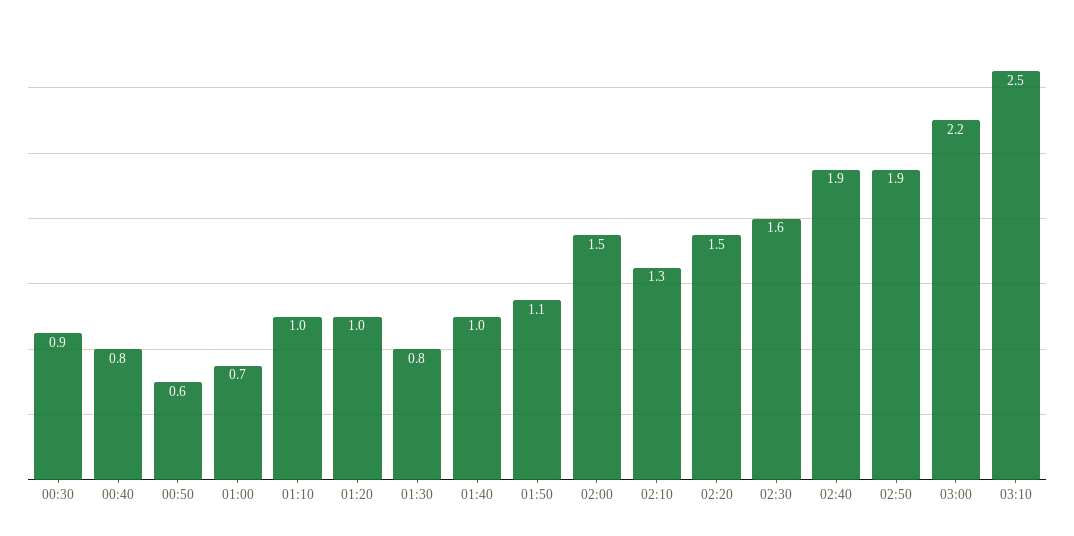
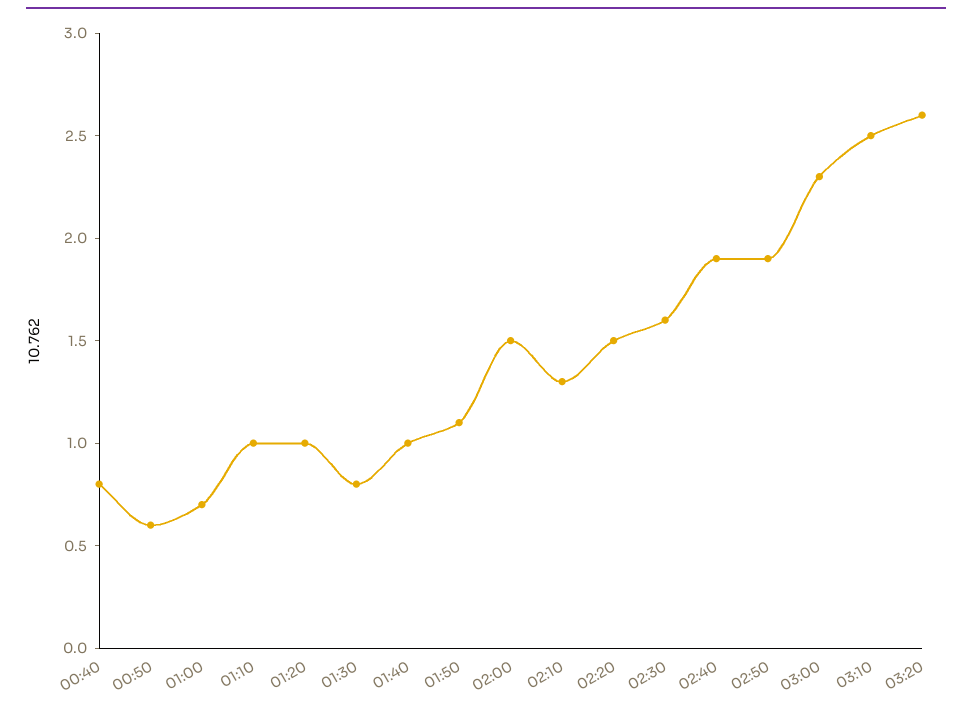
00:30: 0.9 -> none
03:00: 2.2 -> 2.3
03:20: none -> 2.6

